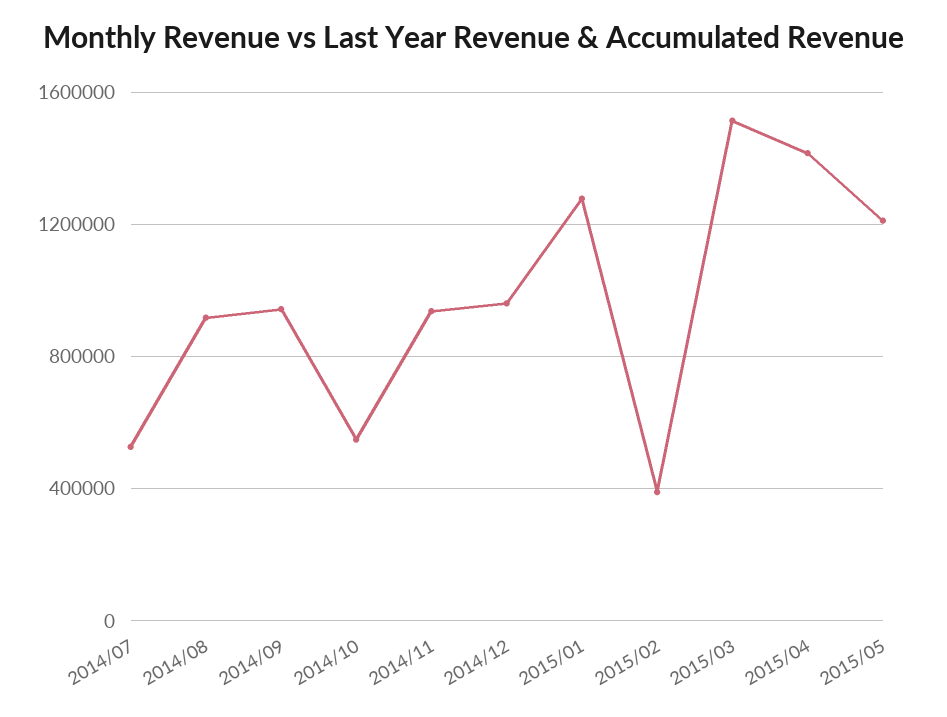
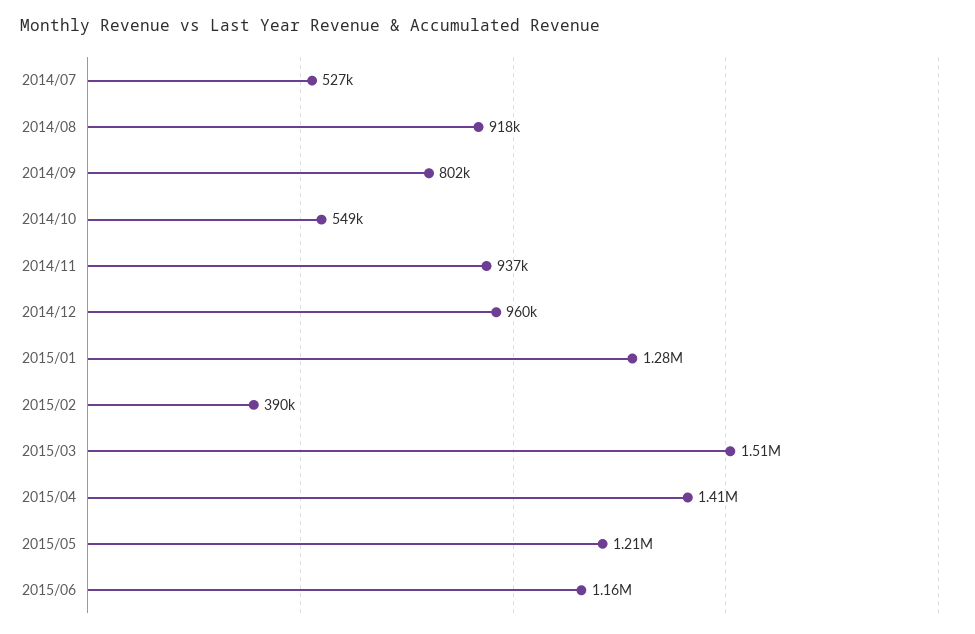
2014/09: 950000 -> 802000
2015/06: none -> 1160000

